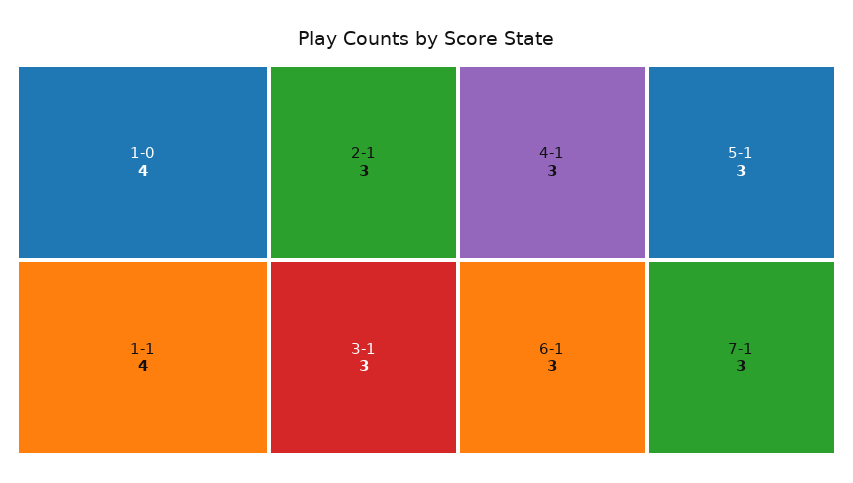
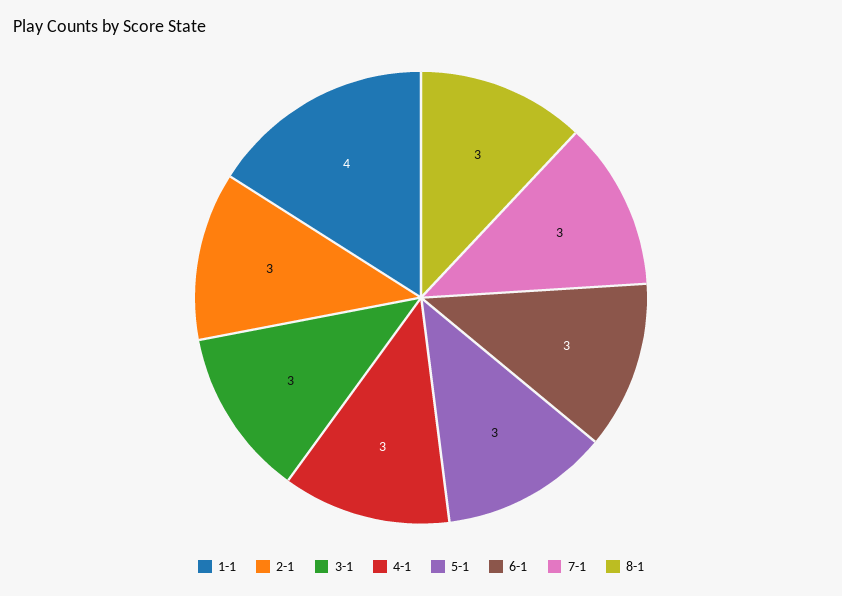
1-0: 4 -> none
8-1: none -> 3

